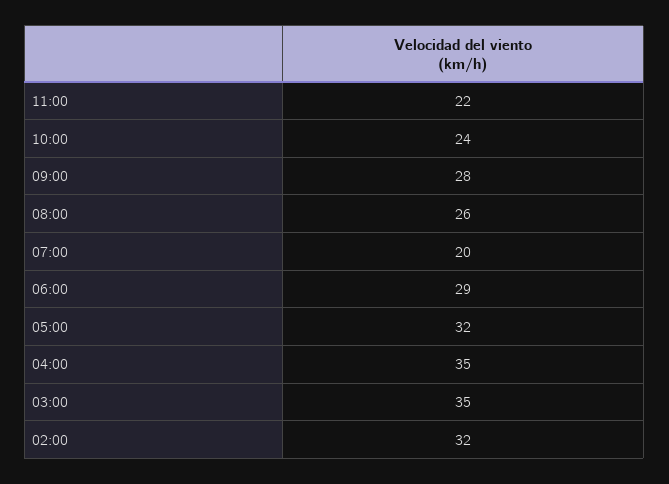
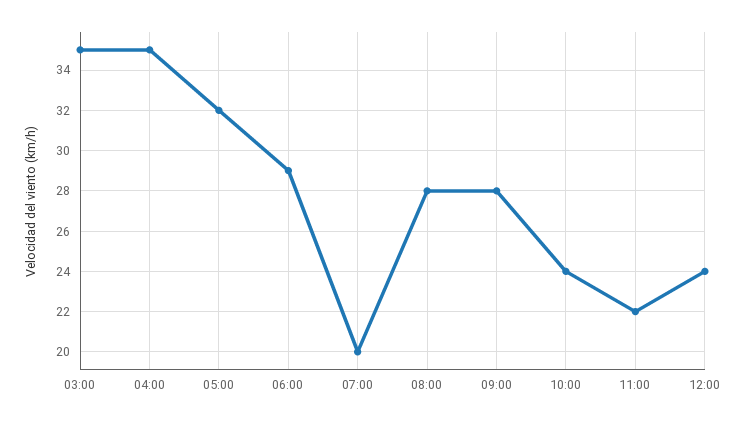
08:00: 26 -> 28
02:00: 32 -> none
12:00: none -> 24

